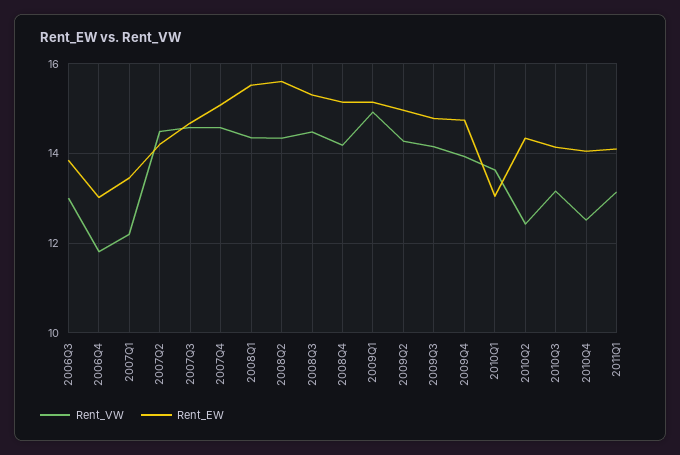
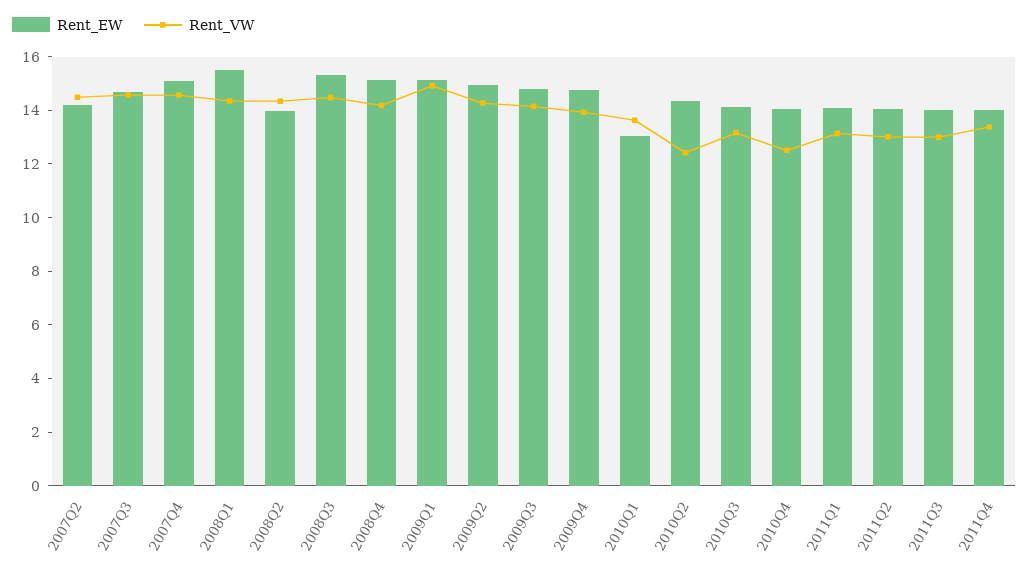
Rent_VW, 2006Q3: 13 -> none
Rent_EW, 2006Q3: 13.8 -> none
Rent_VW, 2006Q4: 11.8 -> none
Rent_EW, 2006Q4: 13 -> none
Rent_VW, 2007Q1: 12.2 -> none
Rent_EW, 2007Q1: 13.4 -> none
Rent_EW, 2008Q2: 15.6 -> 14
Rent_EW, 2011Q2: none -> 14
Rent_VW, 2011Q2: none -> 13
Rent_EW, 2011Q3: none -> 14
Rent_VW, 2011Q3: none -> 13
Rent_EW, 2011Q4: none -> 14
Rent_VW, 2011Q4: none -> 13.5

